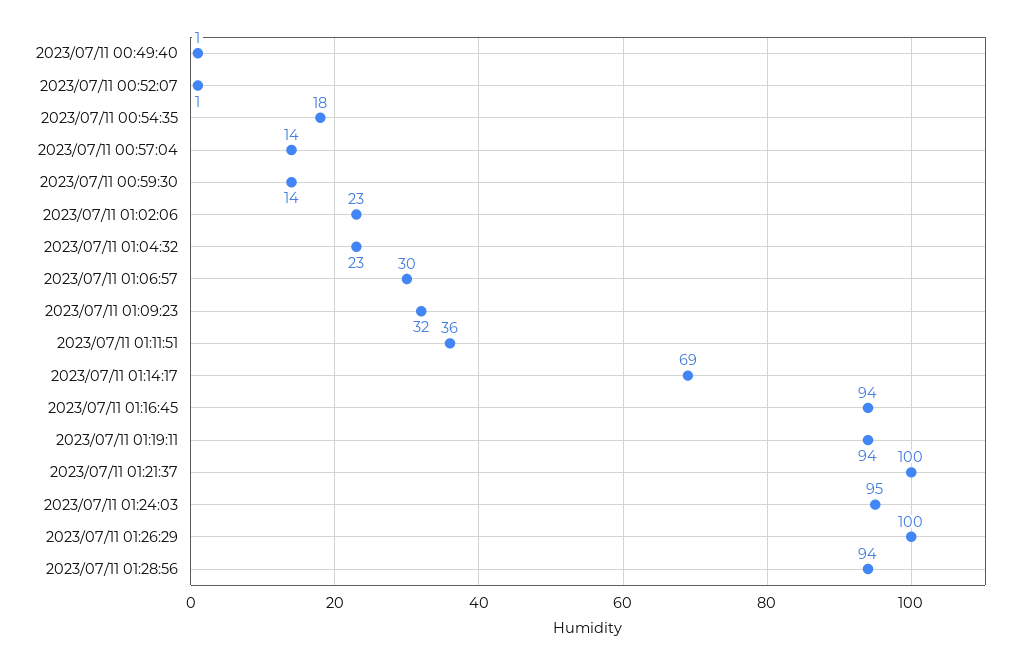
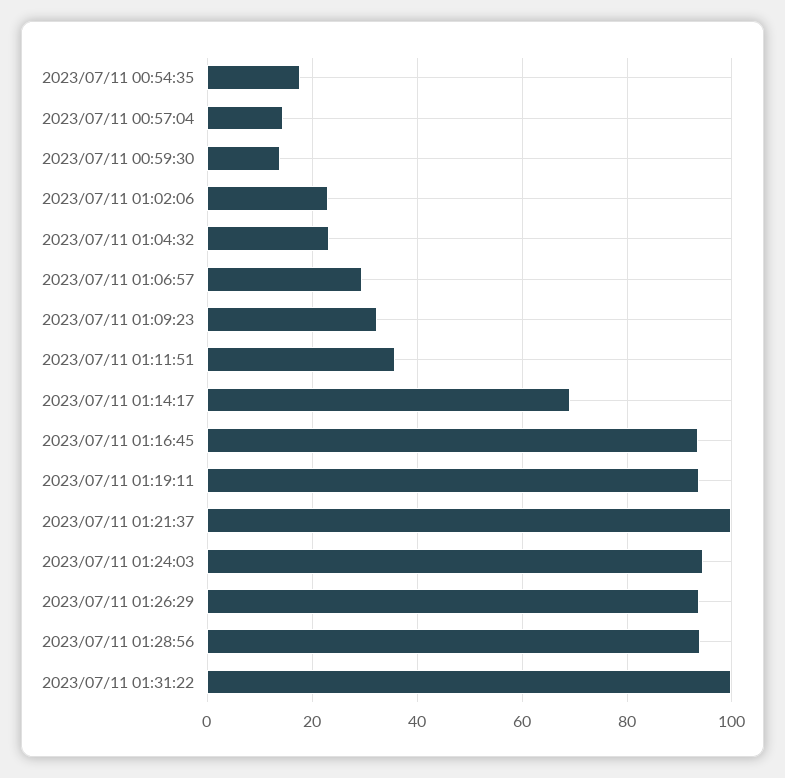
2023/07/11 00:49:40: 1 -> none
2023/07/11 00:52:07: 1 -> none
2023/07/11 01:26:29: 100 -> 94
2023/07/11 01:31:22: none -> 100

